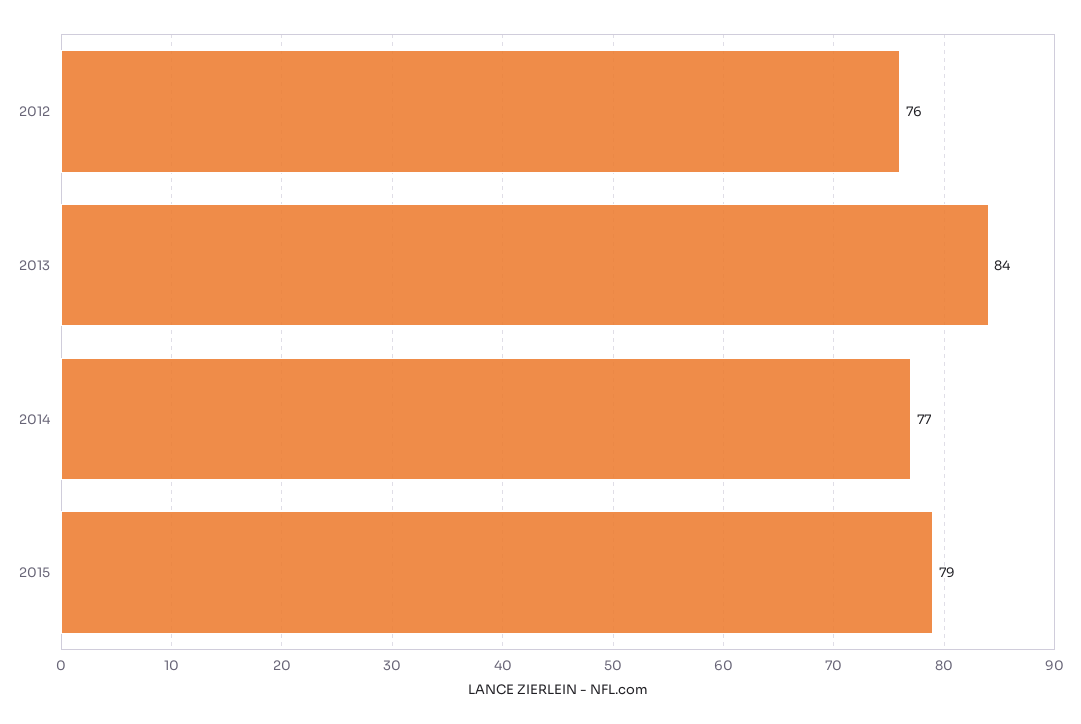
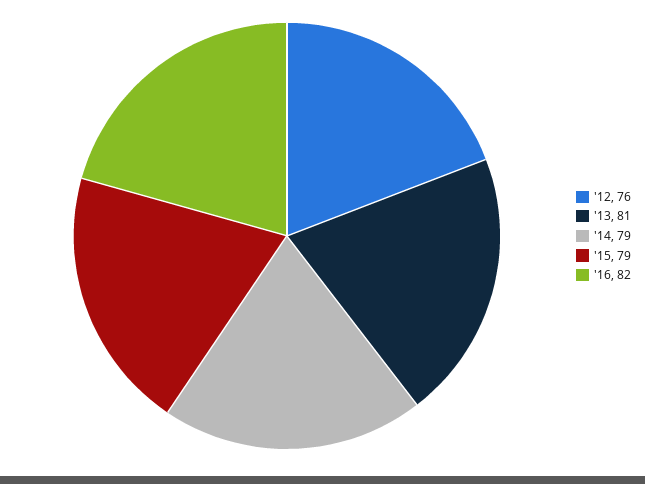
2013: 84 -> 81
2014: 77 -> 79
'16: none -> 82

